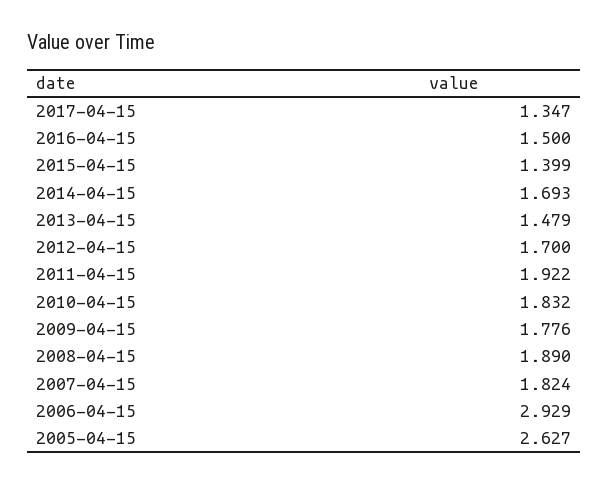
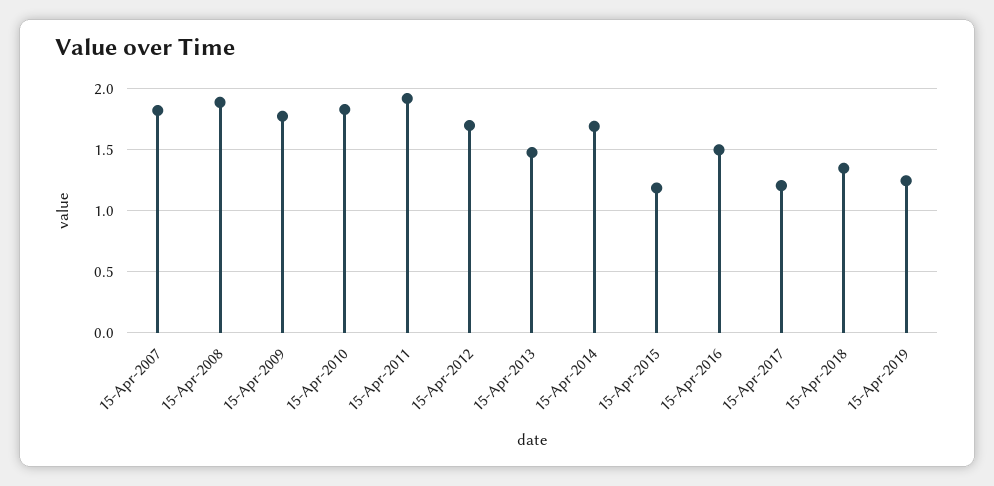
2017-04-15: 1.347 -> 1.2
2015-04-15: 1.399 -> 1.2
2006-04-15: 2.929 -> none
2005-04-15: 2.627 -> none
15-Apr-2018: none -> 1.35
15-Apr-2019: none -> 1.25

